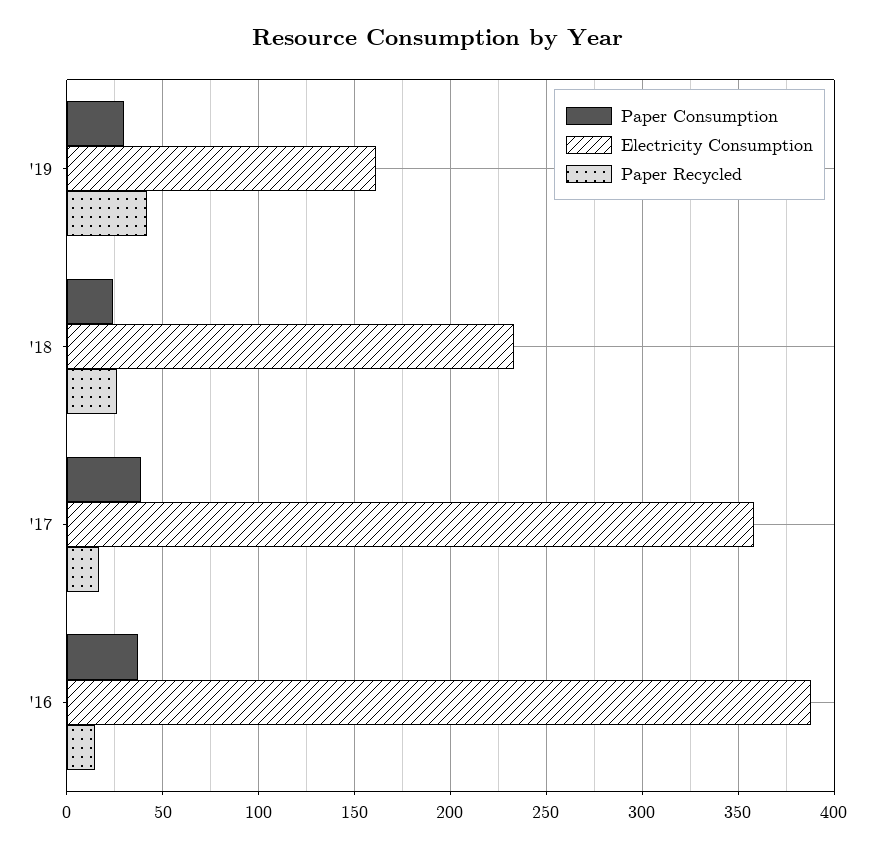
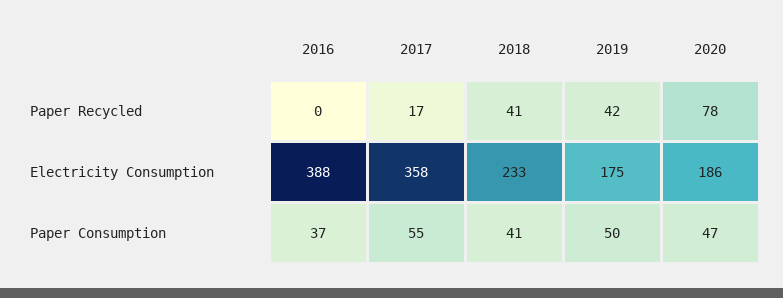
Paper Consumption, '19: 30 -> 50
Electricity Consumption, '19: 160 -> 175
Paper Consumption, '18: 25 -> 41
Paper Recycled, '18: 25 -> 41
Paper Consumption, '17: 40 -> 55
Paper Recycled, '16: 15 -> 0
Paper Recycled, 2020: none -> 78
Electricity Consumption, 2020: none -> 186
Paper Consumption, 2020: none -> 47

